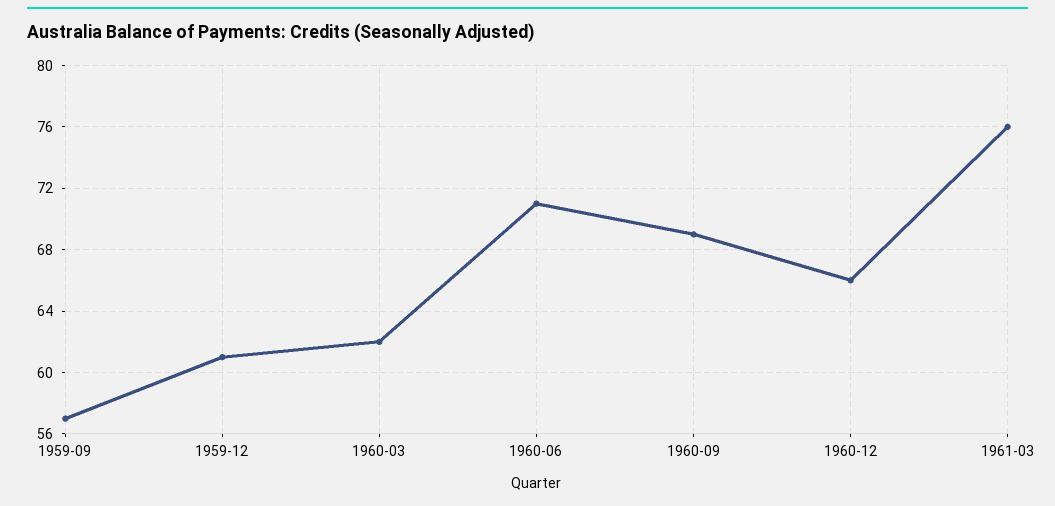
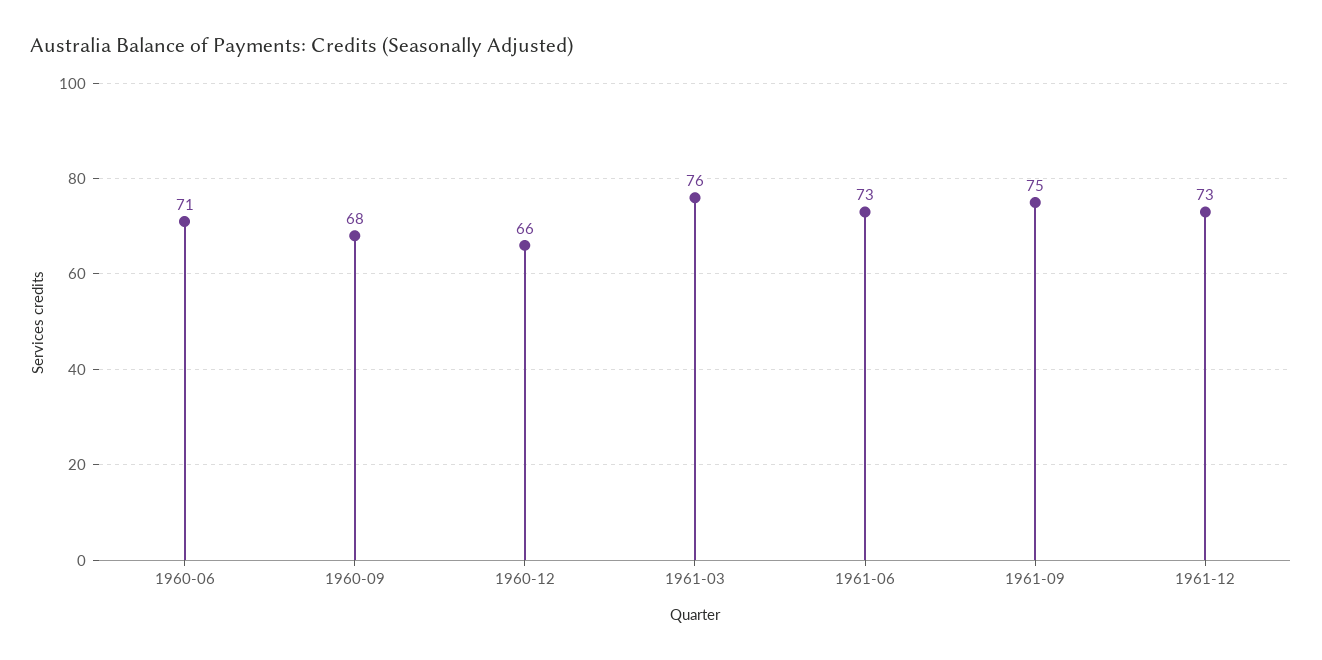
1959-09: 57 -> none
1959-12: 61 -> none
1960-03: 62 -> none
1960-09: 69 -> 68
1961-06: none -> 73
1961-09: none -> 75
1961-12: none -> 73

